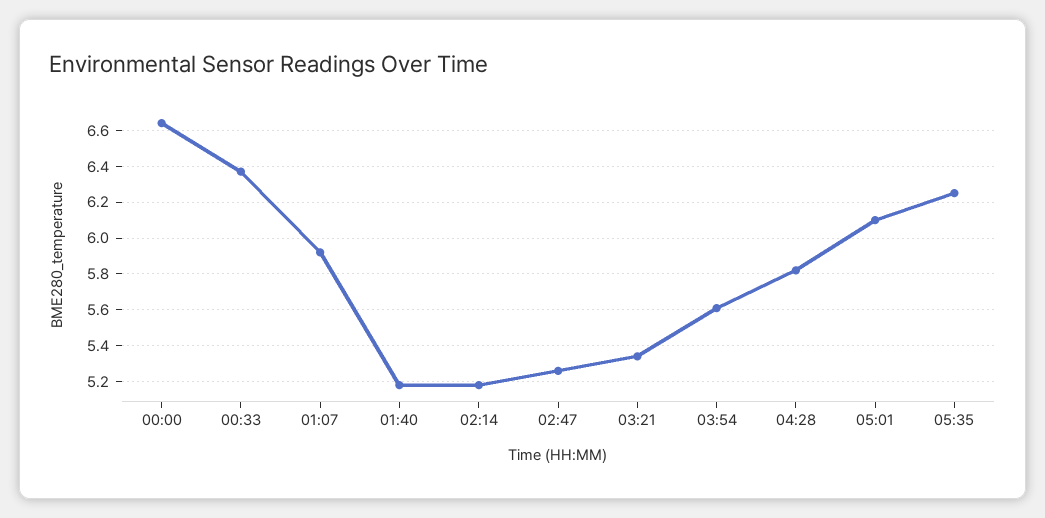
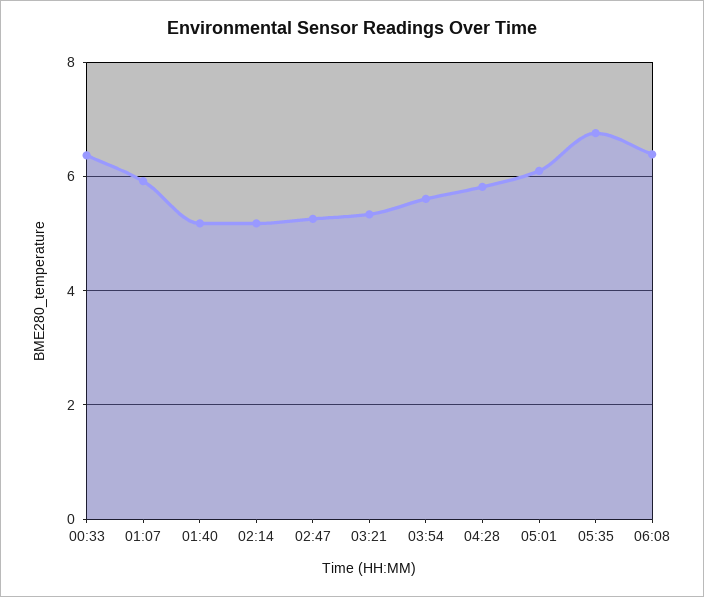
00:00: 6.65 -> none
05:35: 6.25 -> 6.8
06:08: none -> 6.4

